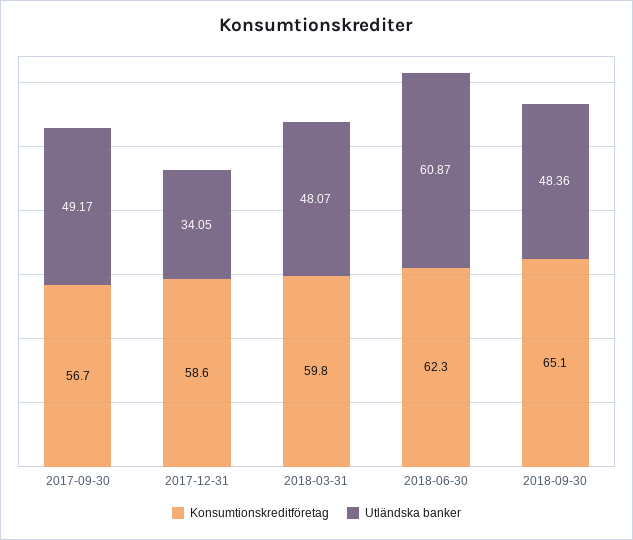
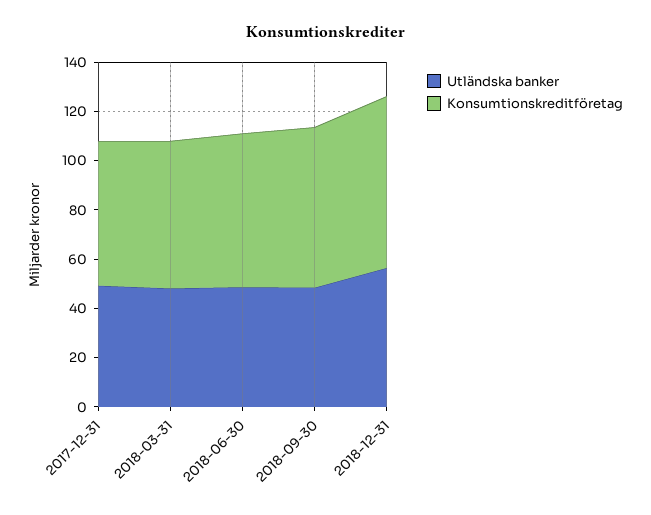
Konsumtionskreditföretag, 2017-09-30: 56.7 -> none
Utländska banker, 2017-09-30: 49.17 -> none
Utländska banker, 2017-12-31: 34.05 -> 50
Utländska banker, 2018-06-30: 60.87 -> 50
Utländska banker, 2018-12-31: none -> 55
Konsumtionskreditföretag, 2018-12-31: none -> 70

